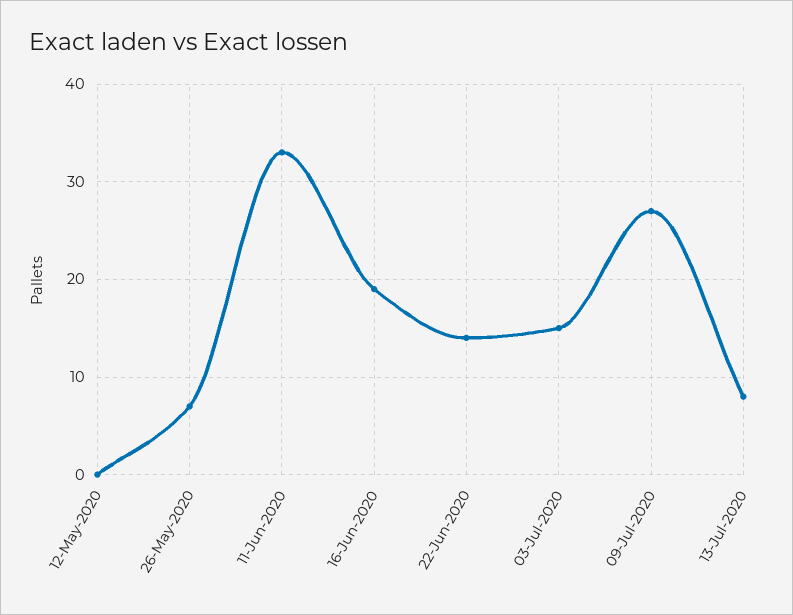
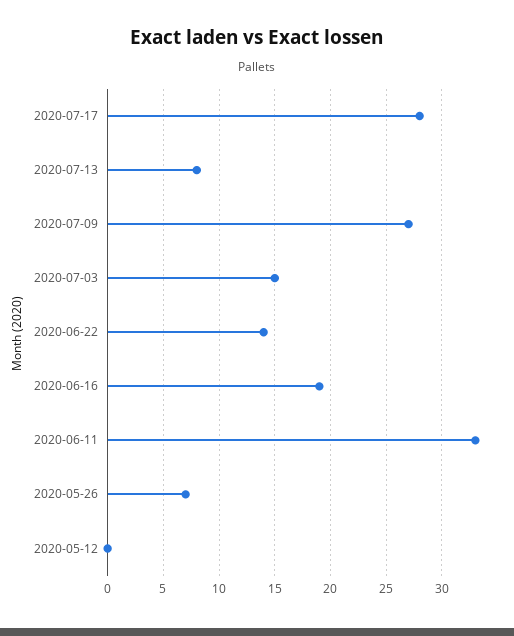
2020-07-17: none -> 28

